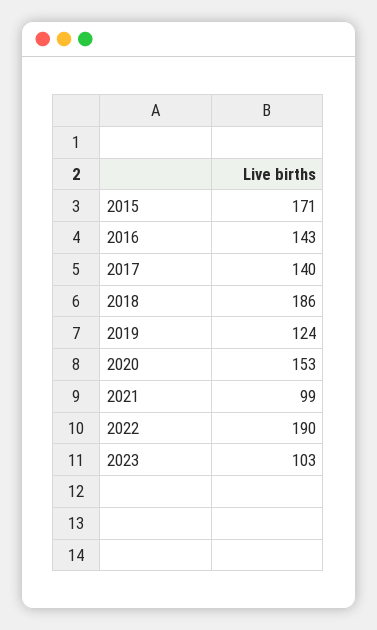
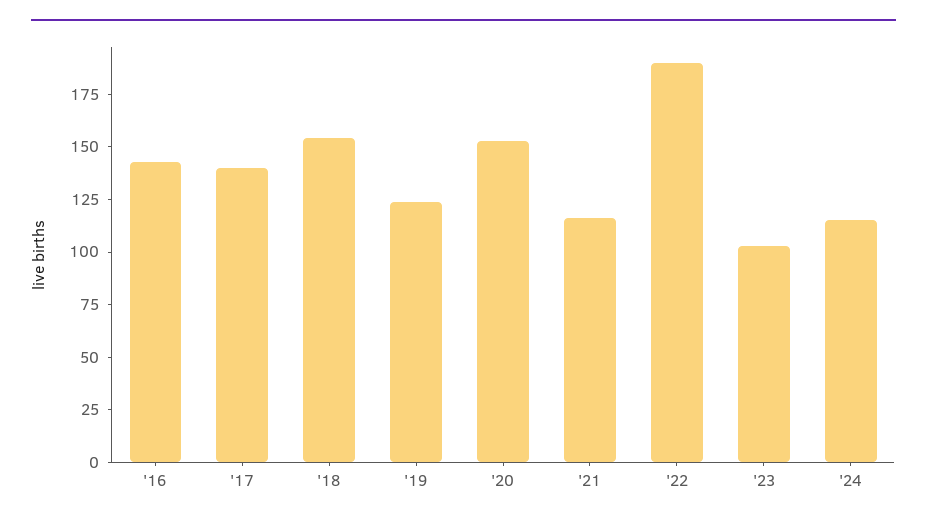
2015: 171 -> none
2018: 186 -> 155
2021: 99 -> 115
'24: none -> 115

